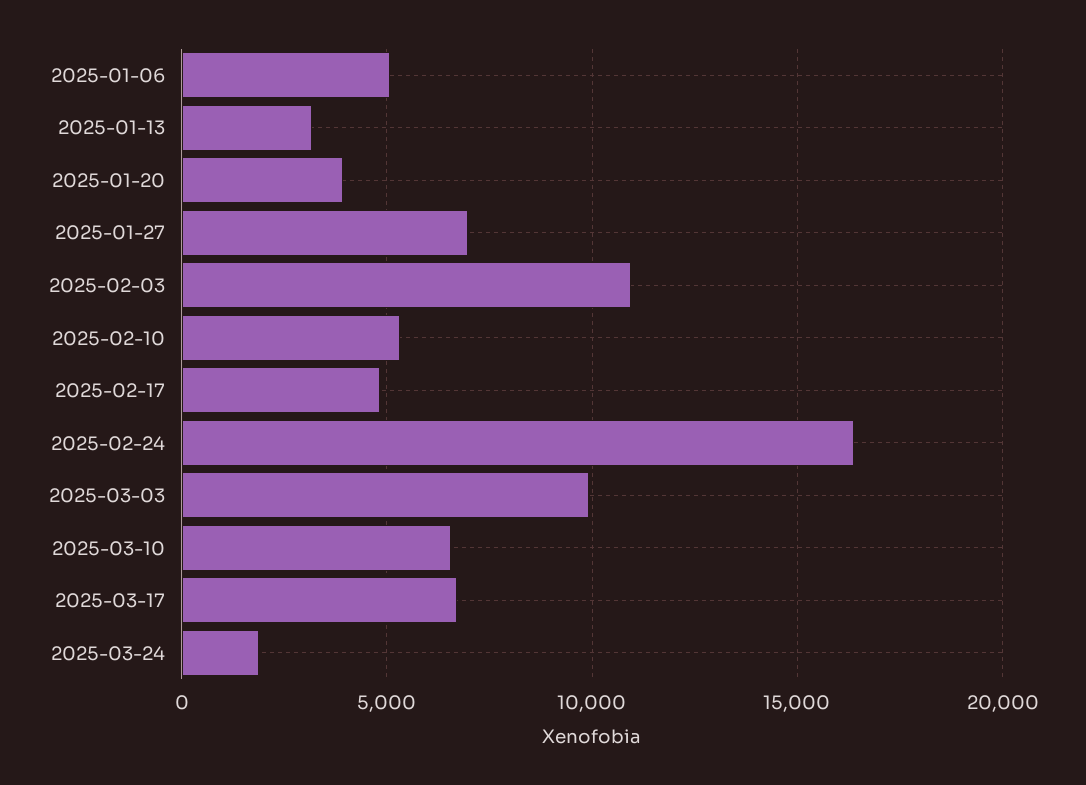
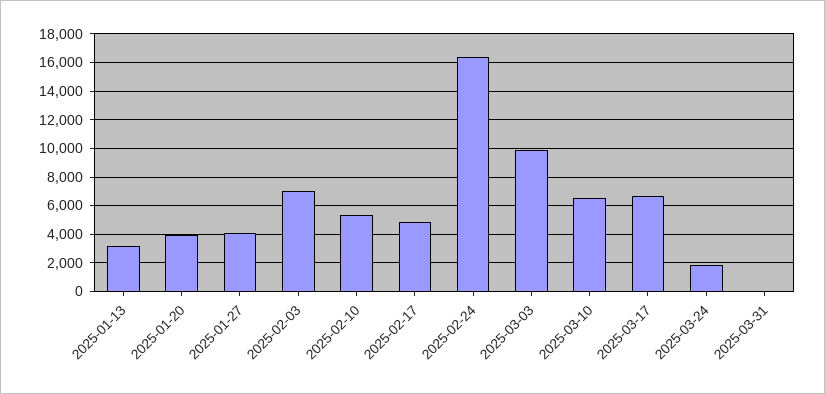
2025-01-06: 5000 -> none
2025-01-27: 7000 -> 4000
2025-02-03: 11000 -> 7000
2025-03-31: none -> 0

